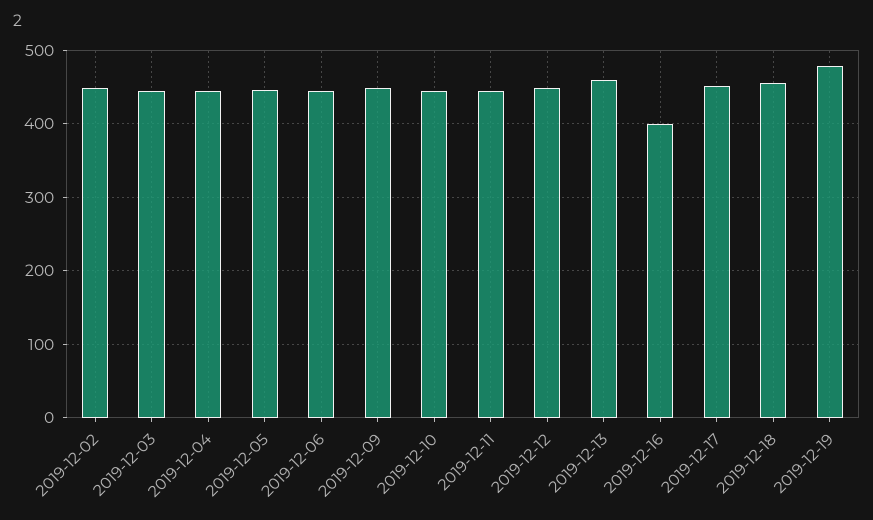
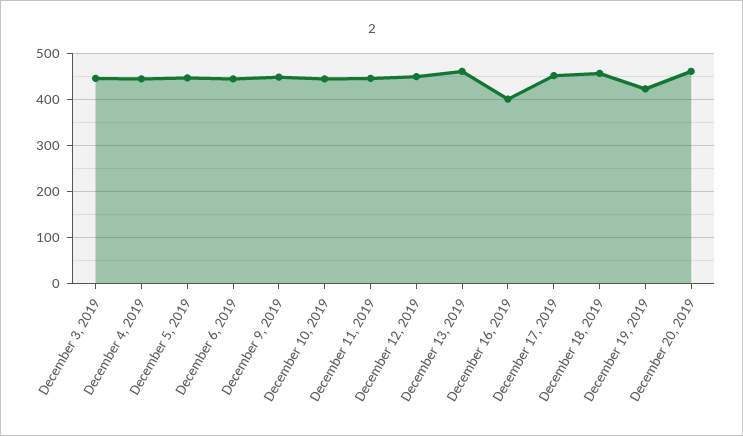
2019-12-02: 450 -> none
2019-12-19: 480 -> 420
December 20, 2019: none -> 460

